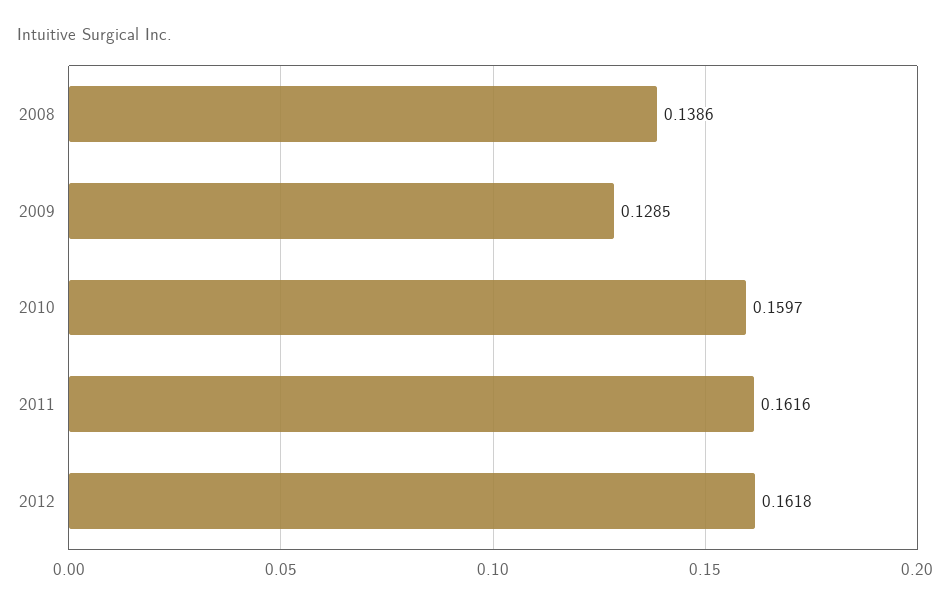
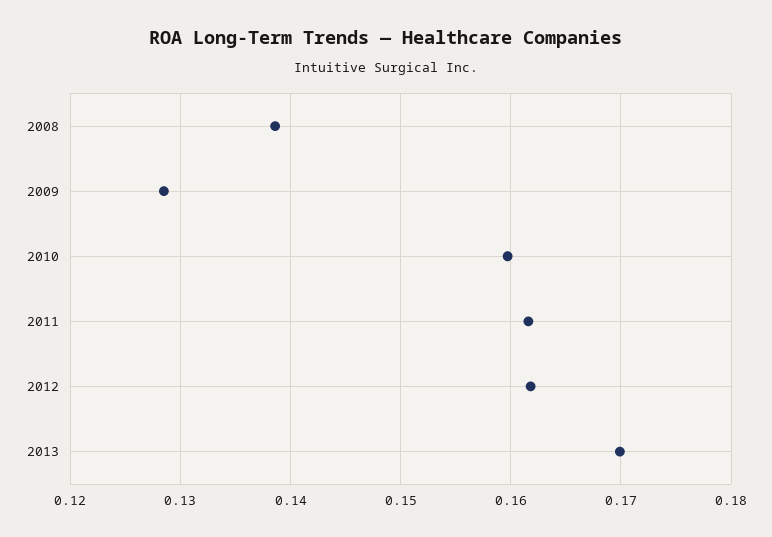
2013: none -> 0.17

